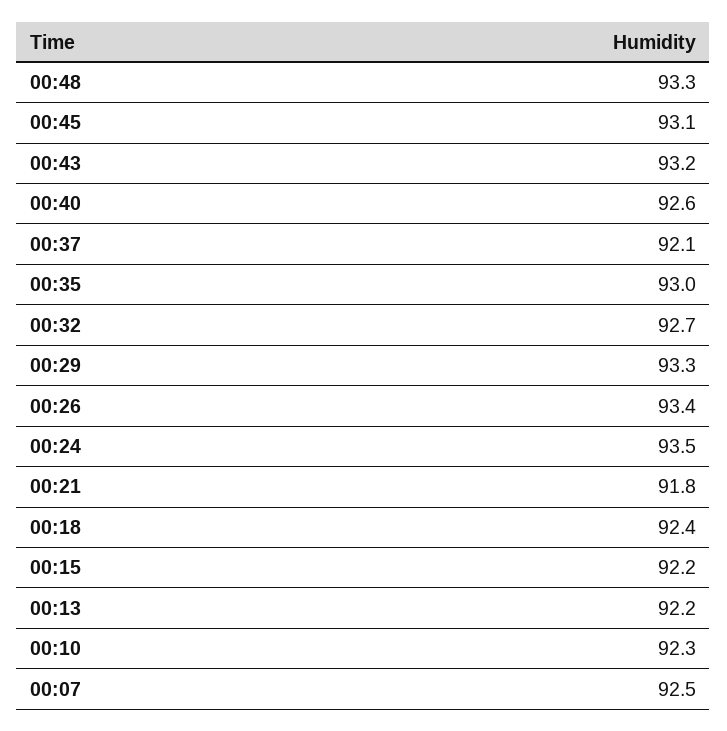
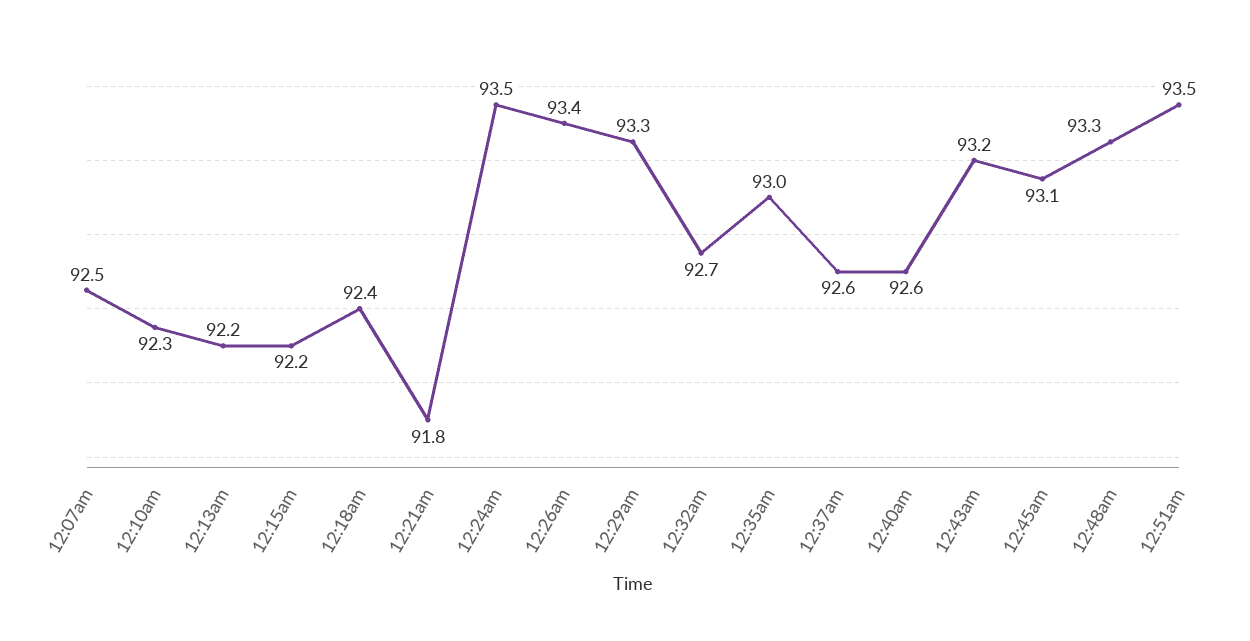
00:37: 92.1 -> 92.6
12:51am: none -> 93.5

